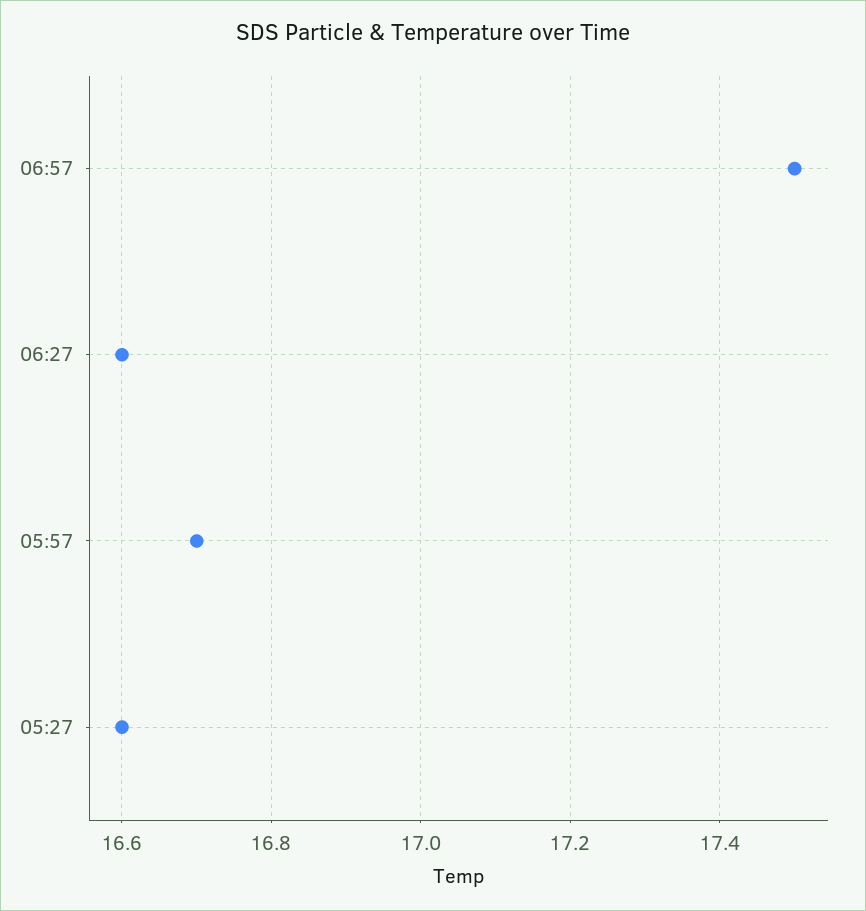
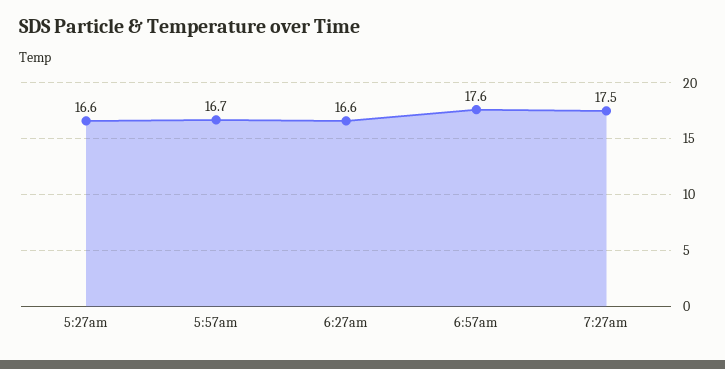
06:57: 17.5 -> 17.6
7:27am: none -> 17.5

